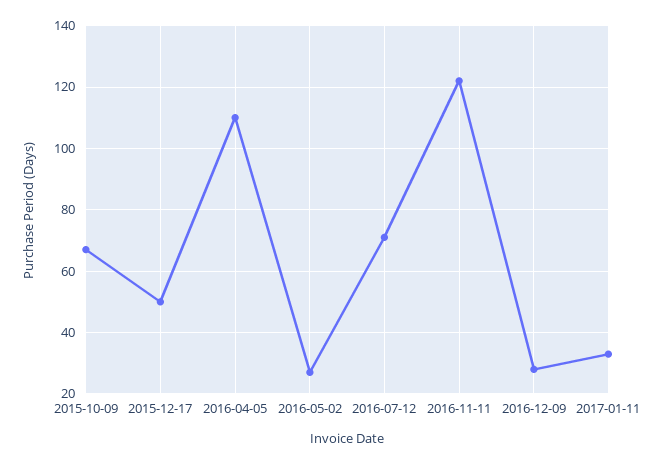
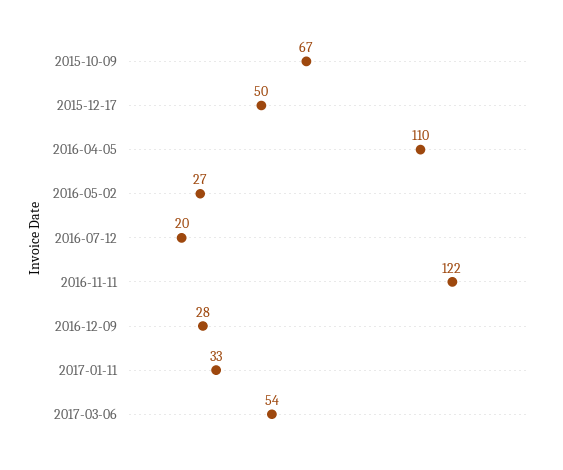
2016-07-12: 70 -> 20
2017-03-06: none -> 54

